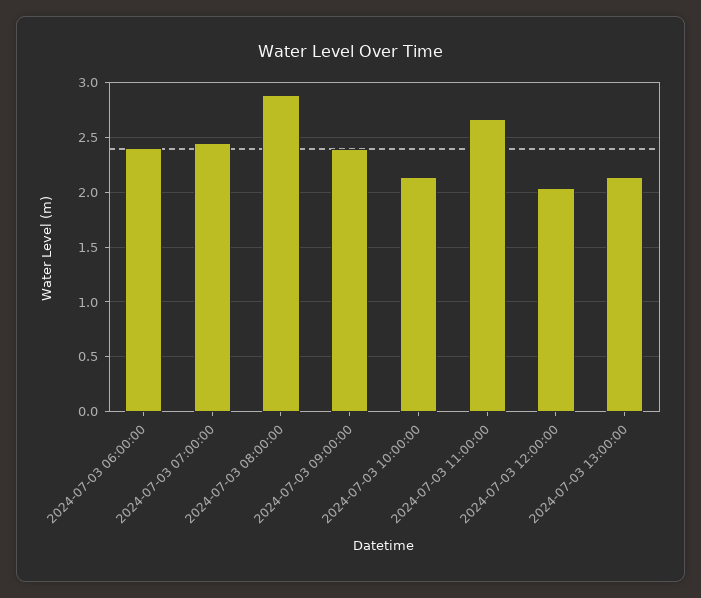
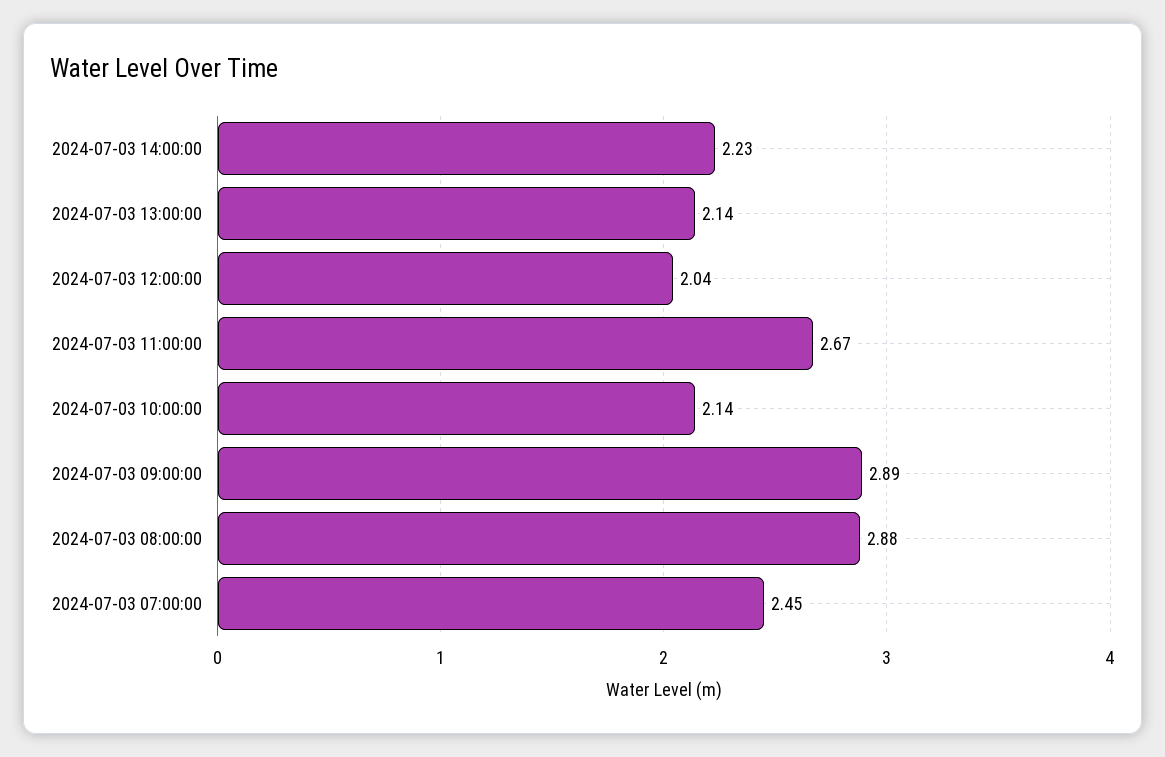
2024-07-03 06:00:00: 2.4 -> none
2024-07-03 09:00:00: 2.4 -> 2.89
2024-07-03 14:00:00: none -> 2.23

